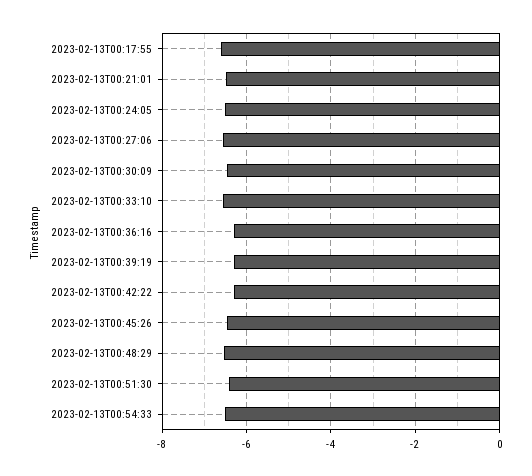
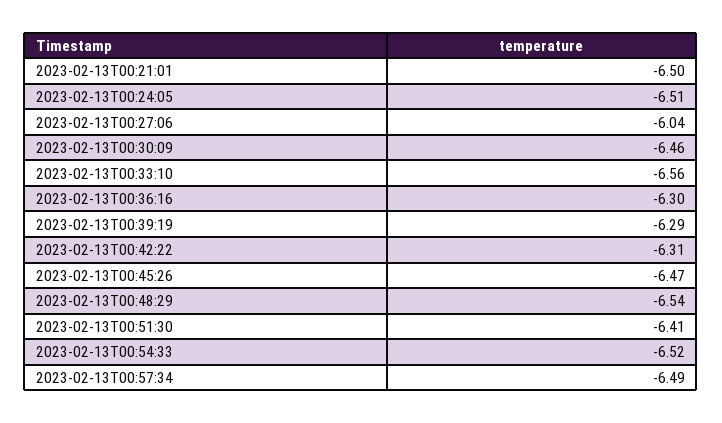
2023-02-13T00:17:55: -6.6 -> none
2023-02-13T00:27:06: -6.6 -> -6.04
2023-02-13T00:57:34: none -> -6.49

